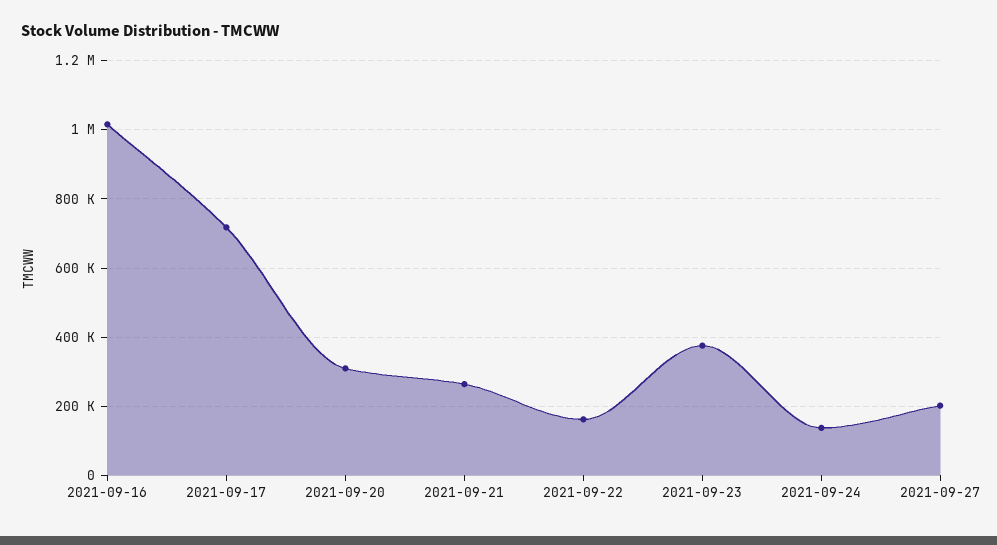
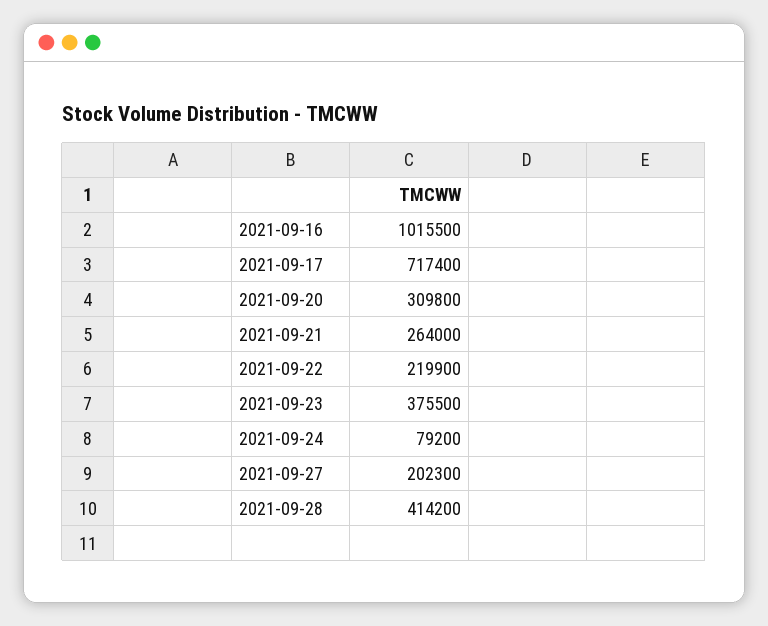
2021-09-22: 160000 -> 219900
2021-09-24: 140000 -> 79200
2021-09-28: none -> 414200

